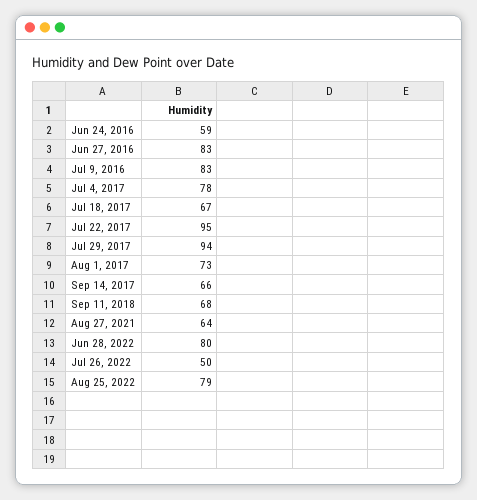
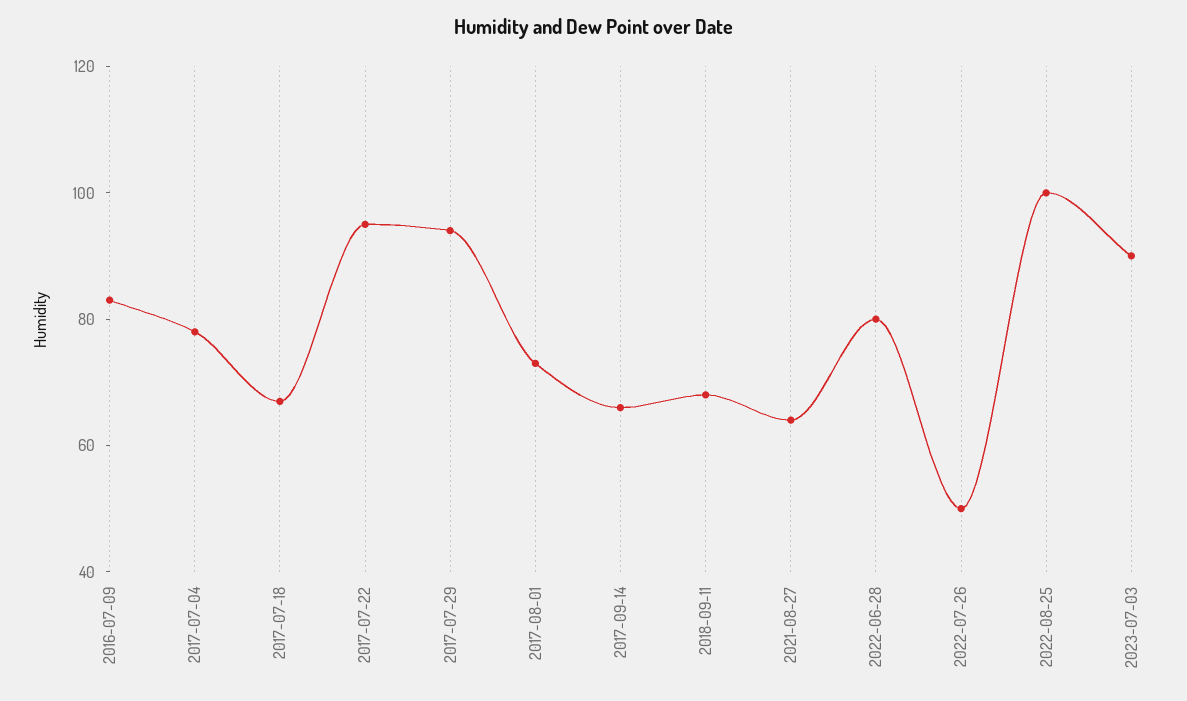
Jun 24, 2016: 59 -> none
Jun 27, 2016: 83 -> none
Aug 25, 2022: 79 -> 100
2023-07-03: none -> 90

